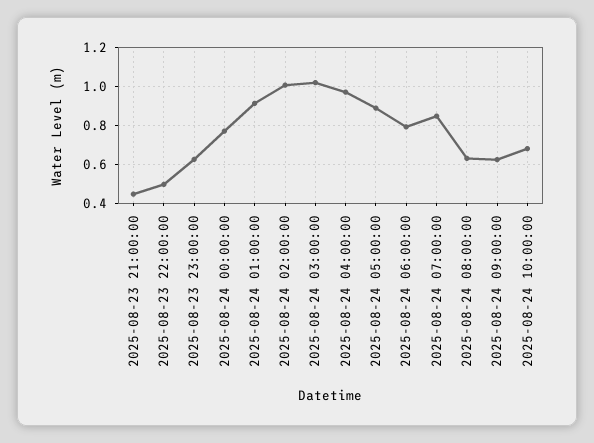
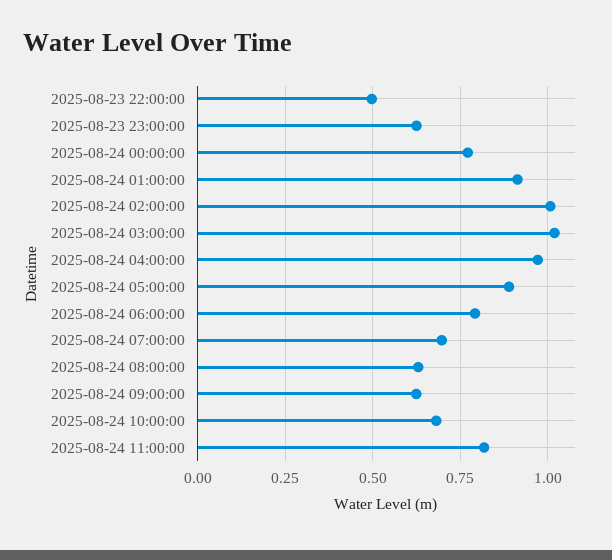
2025-08-23 21:00:00: 0.45 -> none
2025-08-24 07:00:00: 0.85 -> 0.7
2025-08-24 11:00:00: none -> 0.825

